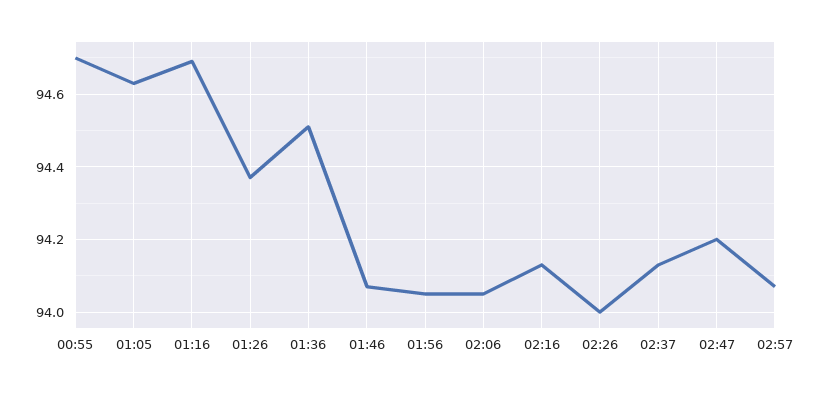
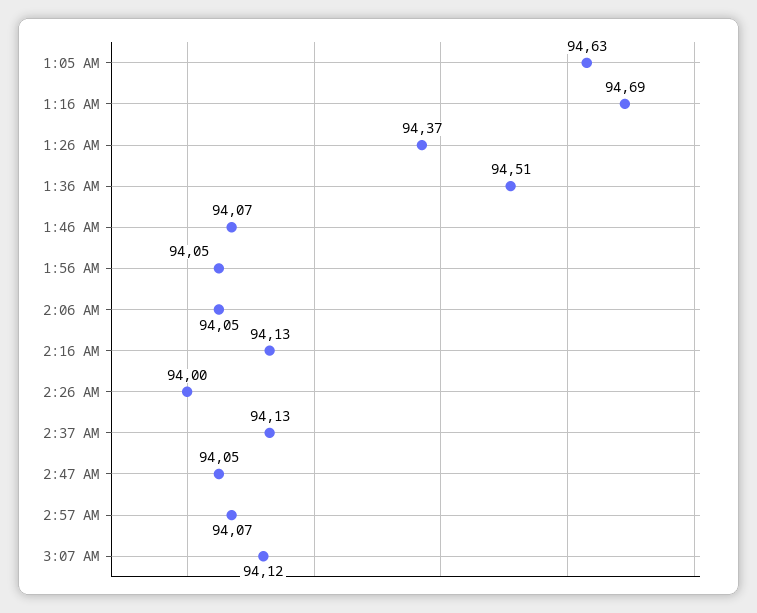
00:55: 94.7 -> none
02:47: 94.2 -> 94.05
3:07 AM: none -> 94.12

